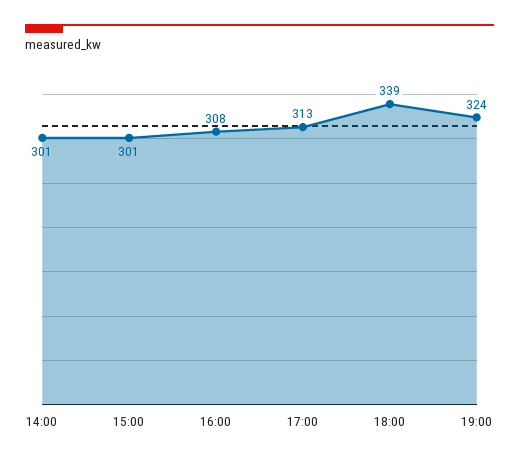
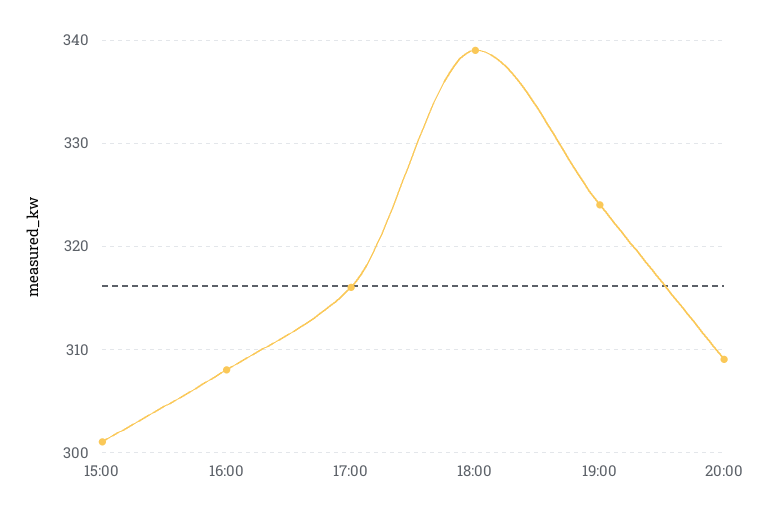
14:00: 301 -> none
17:00: 313 -> 316
20:00: none -> 309

